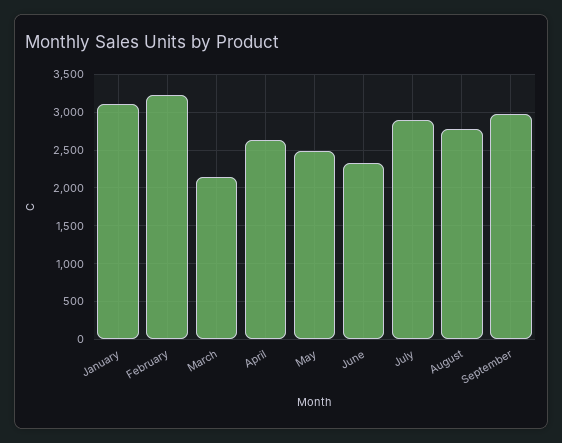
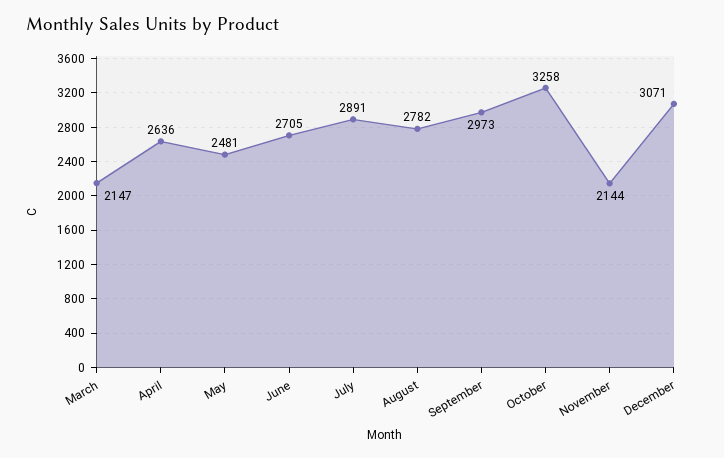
January: 3100 -> none
February: 3200 -> none
June: 2300 -> 2705
October: none -> 3258
November: none -> 2144
December: none -> 3071

